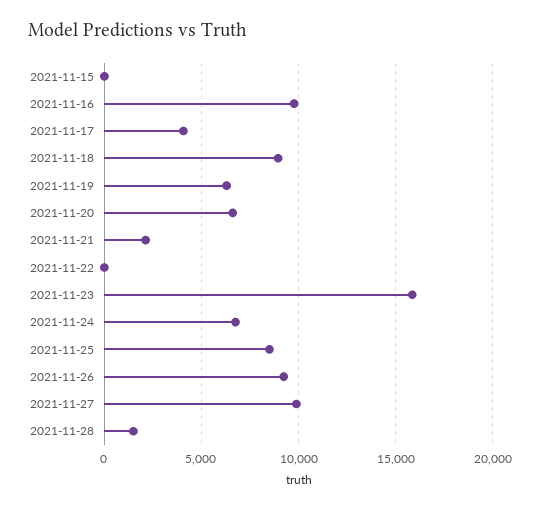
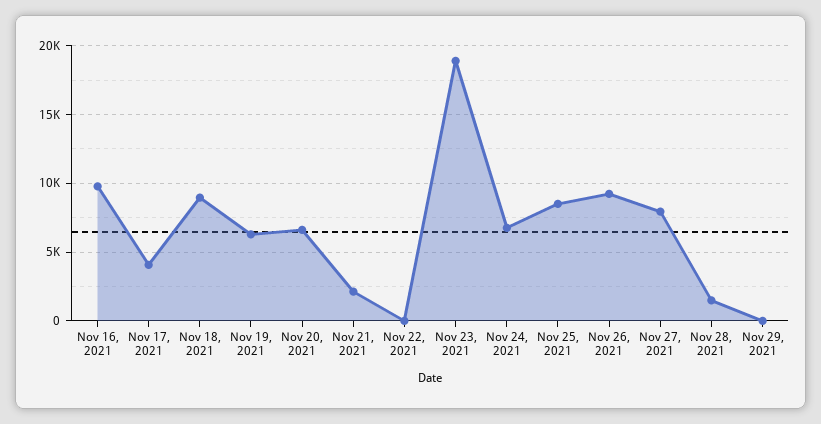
2021-11-15: 0 -> none
2021-11-23: 16000 -> 19000
2021-11-27: 10000 -> 8000
Nov 29, 2021: none -> 0

